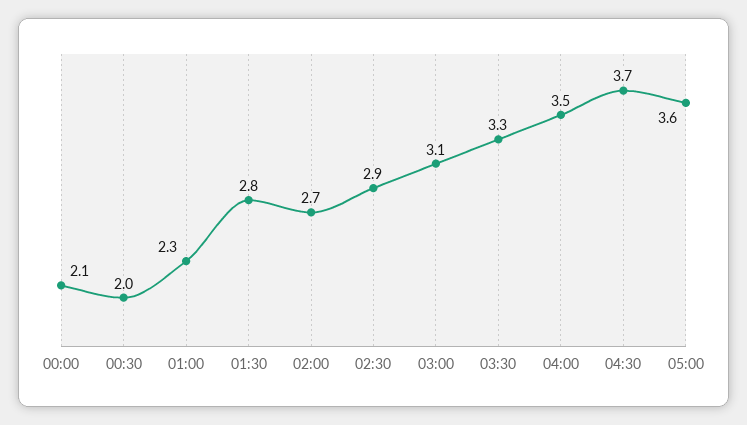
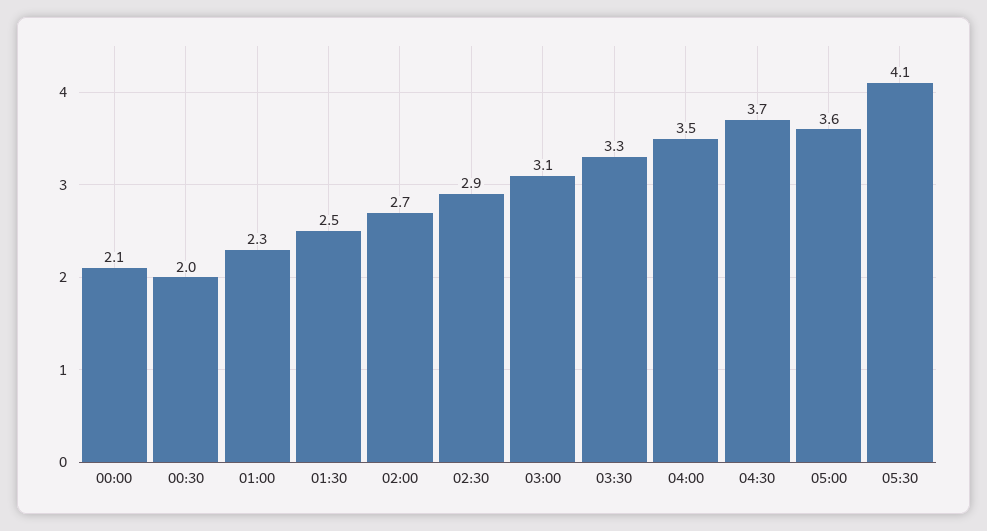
01:30: 2.8 -> 2.5
05:30: none -> 4.1

